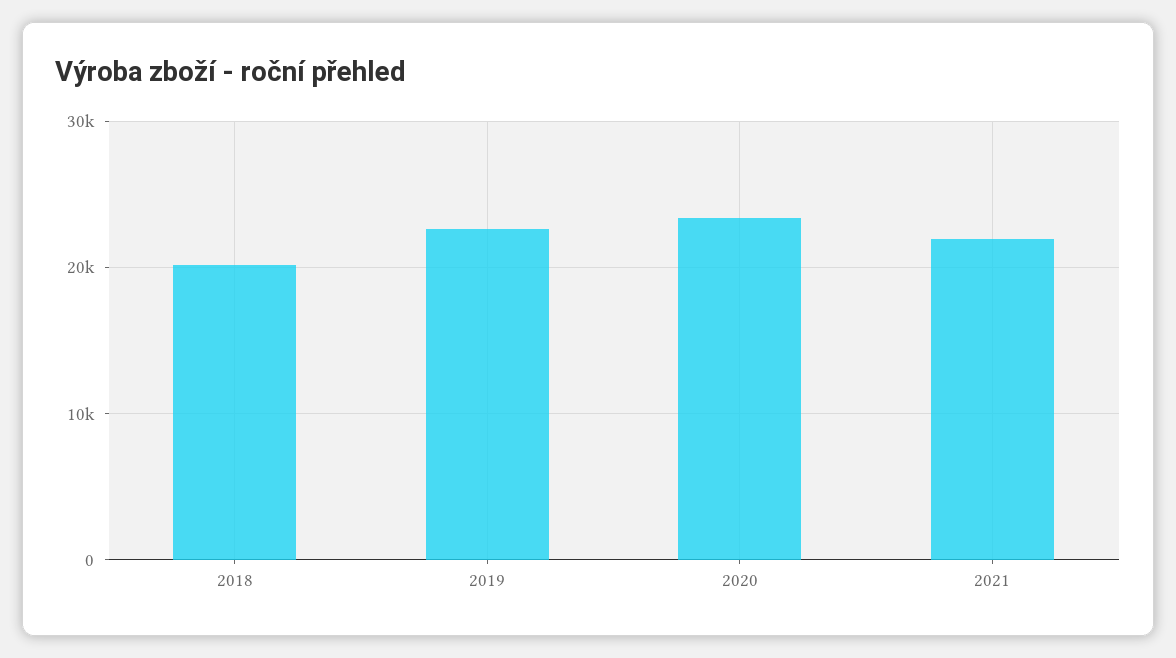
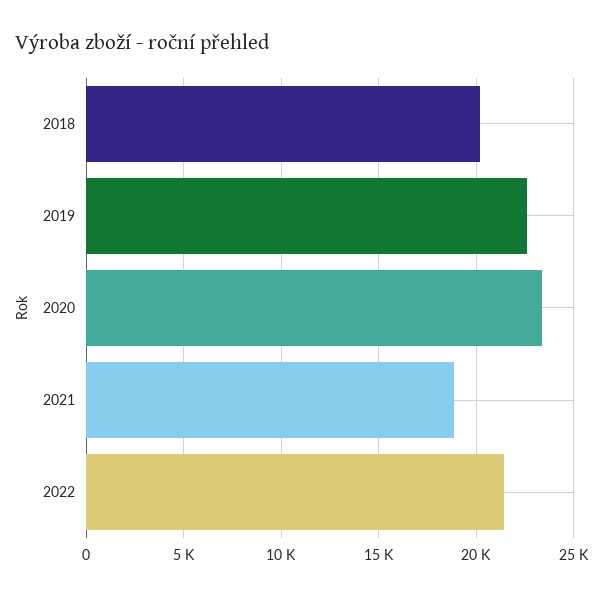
2021: 22000 -> 19000
2022: none -> 21500

